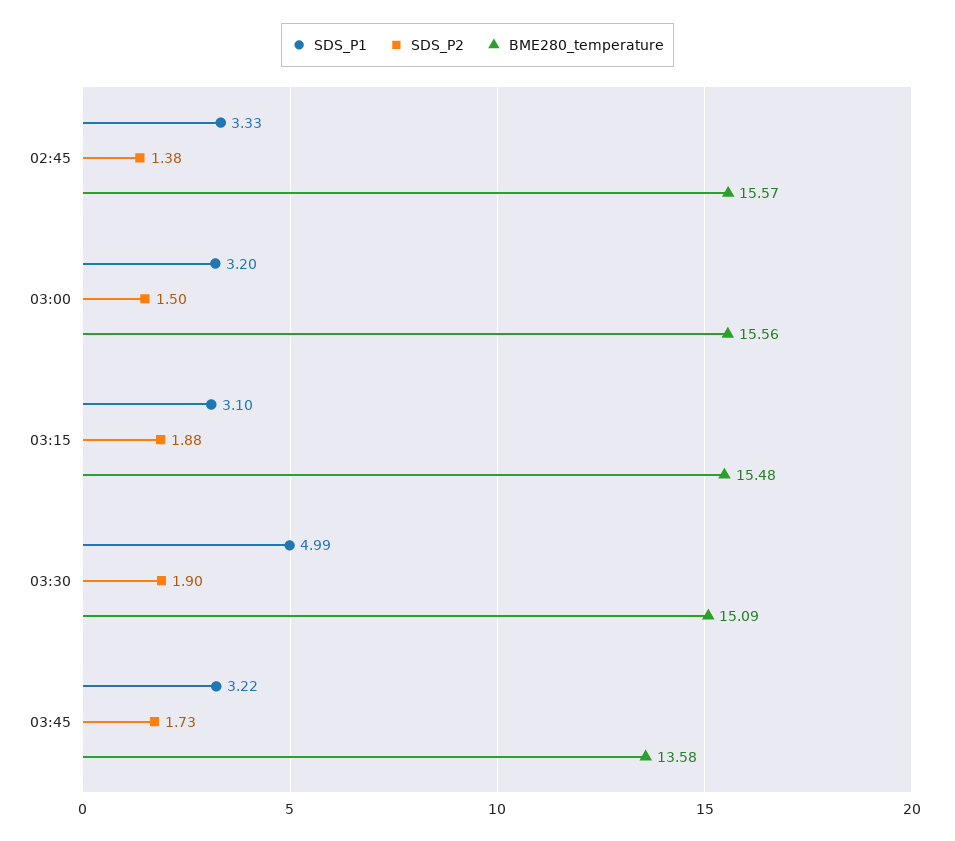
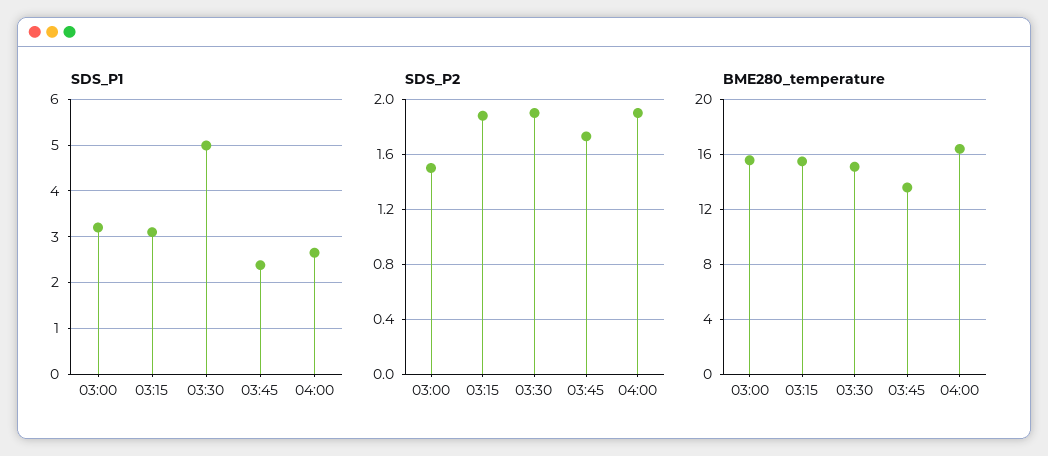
SDS_P1, 02:45: 3.33 -> none
SDS_P2, 02:45: 1.38 -> none
BME280_temperature, 02:45: 15.57 -> none
SDS_P1, 03:45: 3.22 -> 2.4
SDS_P1, 04:00: none -> 2.6
SDS_P2, 04:00: none -> 1.9
BME280_temperature, 04:00: none -> 16.5

